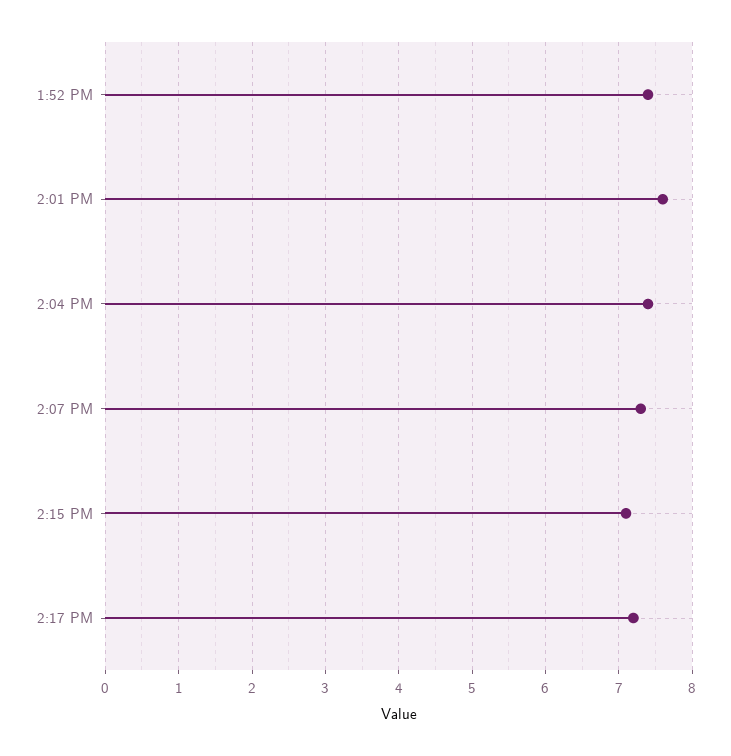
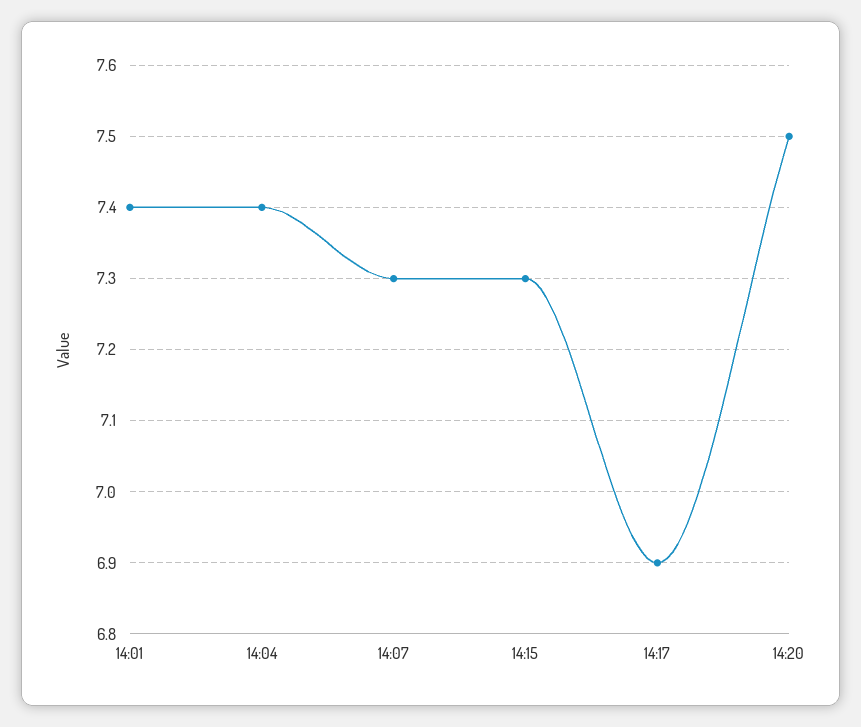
1:52 PM: 7.4 -> none
2:01 PM: 7.6 -> 7.4
2:15 PM: 7.1 -> 7.3
2:17 PM: 7.2 -> 6.9
14:20: none -> 7.5

